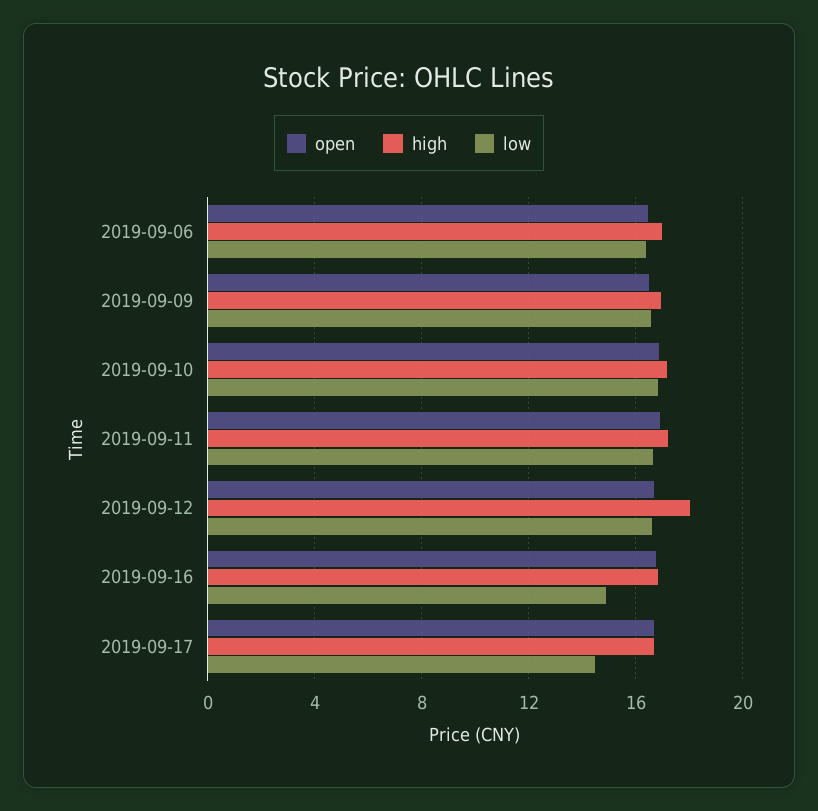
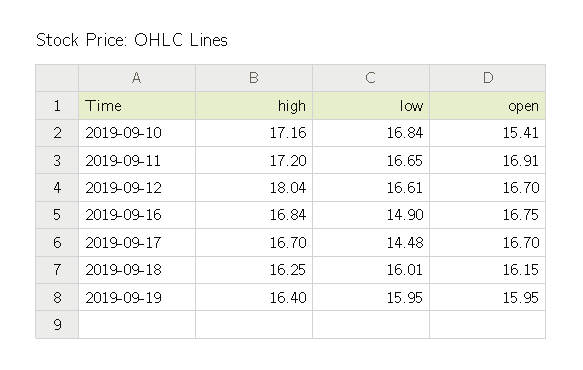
open, 2019-09-06: 16.5 -> none
high, 2019-09-06: 17 -> none
low, 2019-09-06: 16.5 -> none
open, 2019-09-09: 16.5 -> none
high, 2019-09-09: 17 -> none
low, 2019-09-09: 16.5 -> none
open, 2019-09-10: 17 -> 15.41
high, 2019-09-18: none -> 16.25
low, 2019-09-18: none -> 16.01
open, 2019-09-18: none -> 16.15
high, 2019-09-19: none -> 16.4
low, 2019-09-19: none -> 15.95
open, 2019-09-19: none -> 15.95

